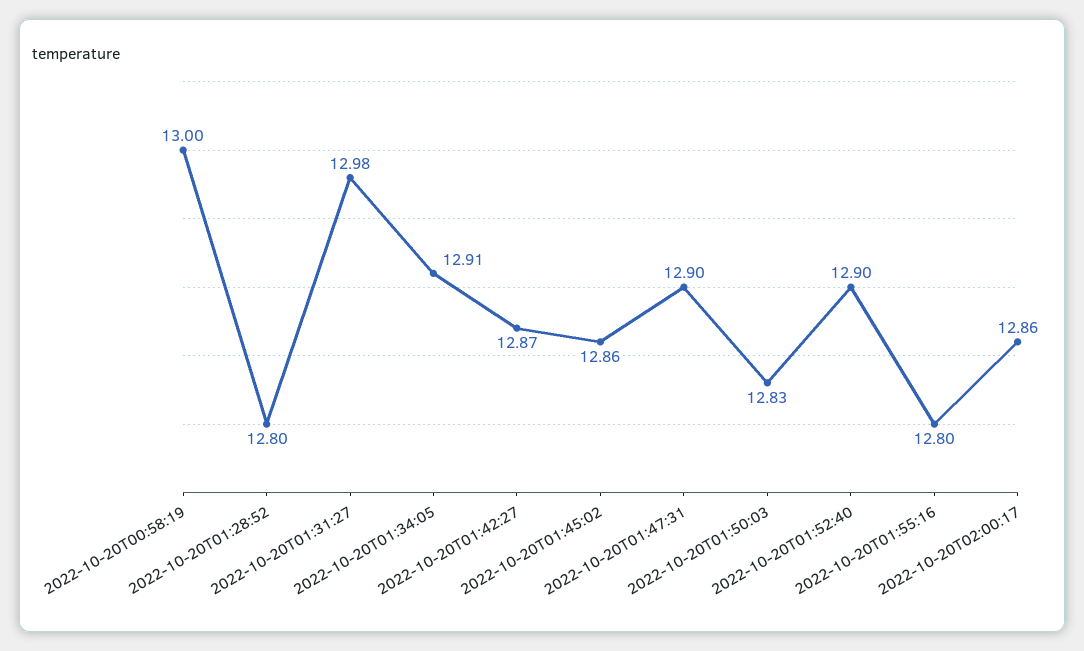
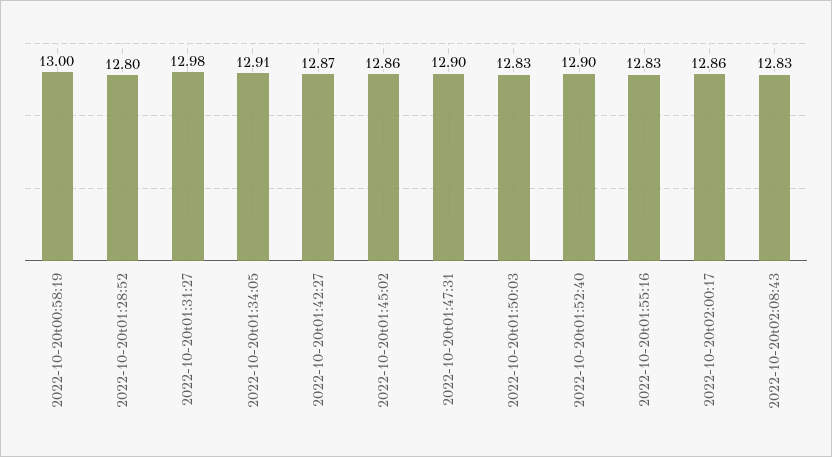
2022-10-20T01:55:16: 12.8 -> 12.83
2022-10-20t02:08:43: none -> 12.83

